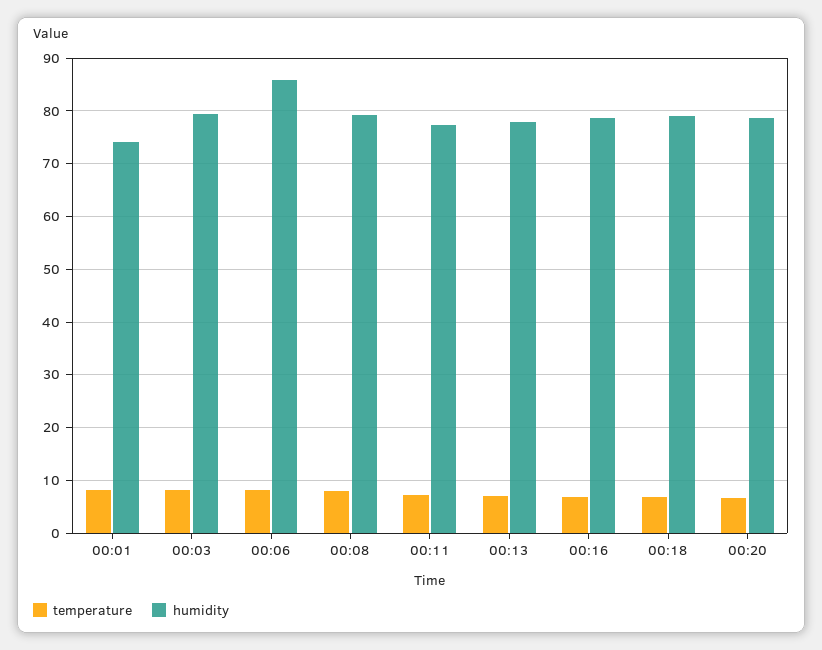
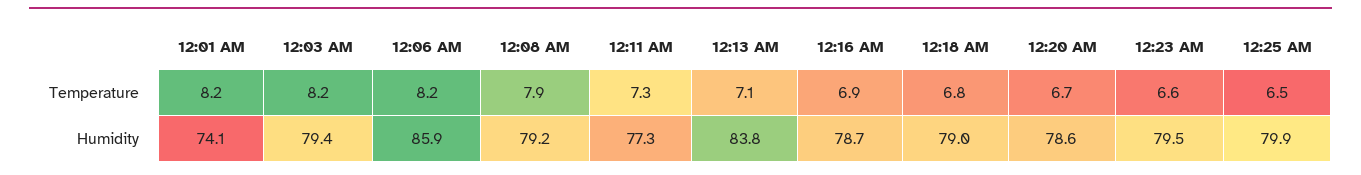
humidity, 00:13: 78 -> 83.8
temperature, 12:23 AM: none -> 6.6
temperature, 12:25 AM: none -> 6.5
humidity, 12:23 AM: none -> 79.5
humidity, 12:25 AM: none -> 79.9

